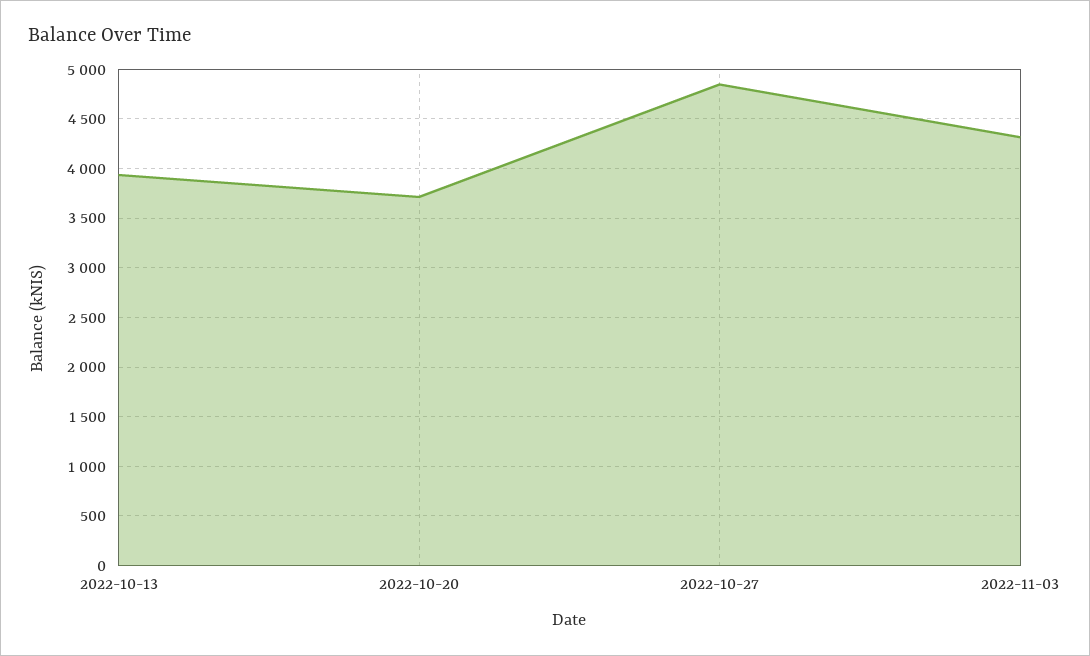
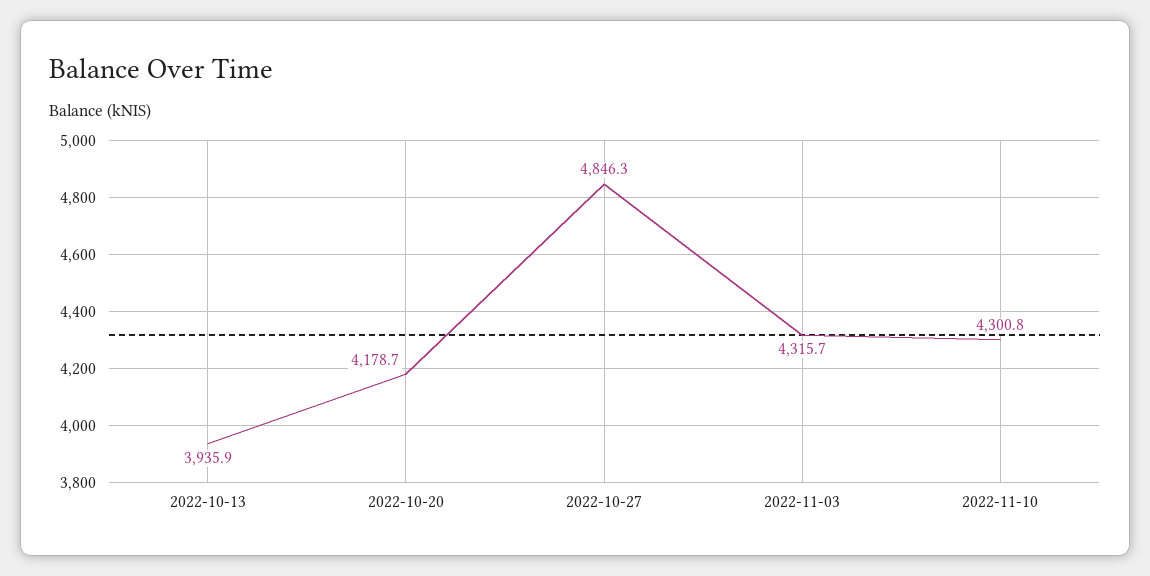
2022-10-20: 3700 -> 4178.7
2022-11-10: none -> 4300.8

